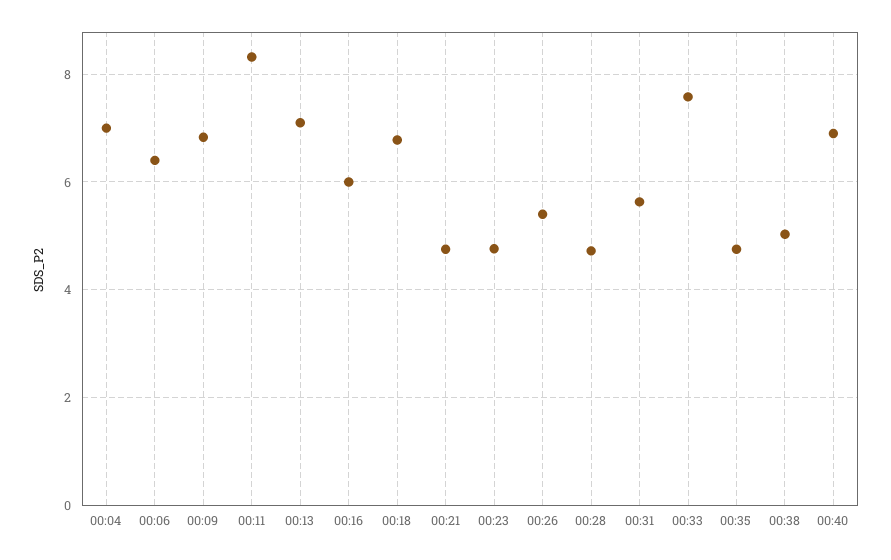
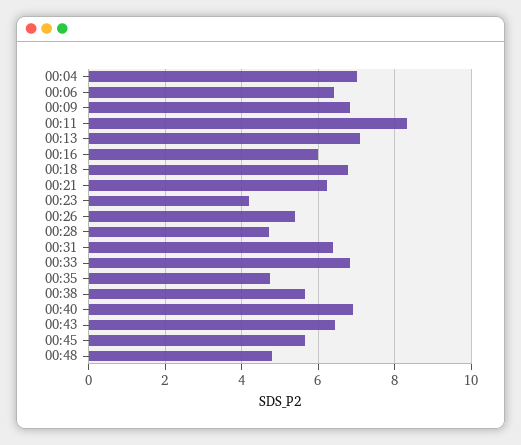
00:21: 4.8 -> 6.2
00:23: 4.8 -> 4.2
00:31: 5.6 -> 6.4
00:33: 7.6 -> 6.8
00:38: 5 -> 5.6
00:43: none -> 6.4
00:45: none -> 5.6
00:48: none -> 4.8

